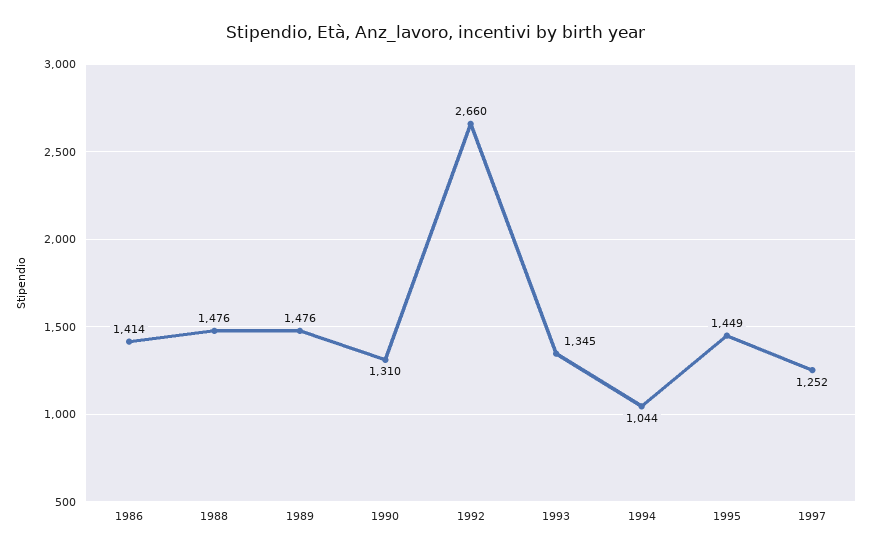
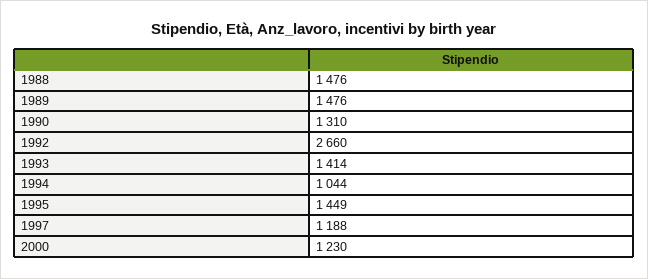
1986: 1414 -> none
1993: 1345 -> 1414
1997: 1252 -> 1188
2000: none -> 1230

